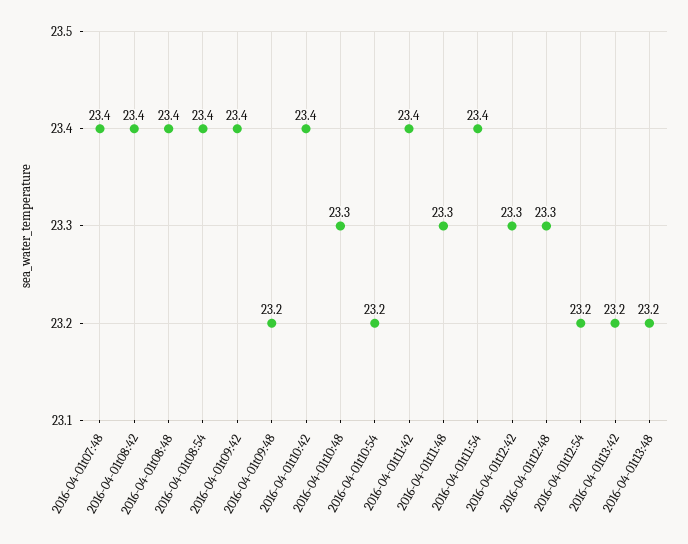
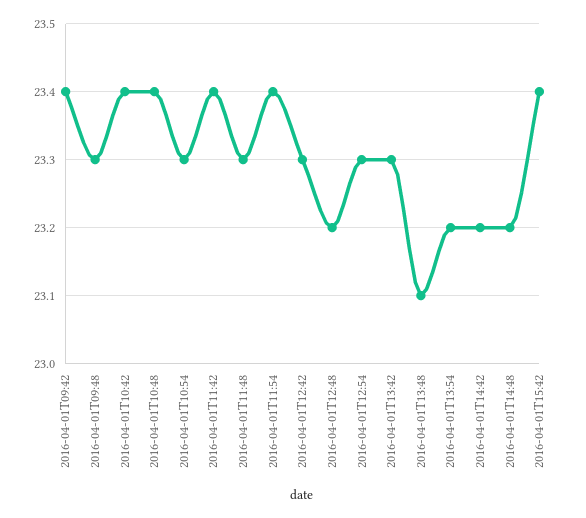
2016-04-01t07:48: 23.4 -> none
2016-04-01t08:42: 23.4 -> none
2016-04-01t08:48: 23.4 -> none
2016-04-01t08:54: 23.4 -> none
2016-04-01t09:48: 23.2 -> 23.3
2016-04-01t10:48: 23.3 -> 23.4
2016-04-01t10:54: 23.2 -> 23.3
2016-04-01t12:48: 23.3 -> 23.2
2016-04-01t12:54: 23.2 -> 23.3
2016-04-01t13:42: 23.2 -> 23.3
2016-04-01t13:48: 23.2 -> 23.1
2016-04-01T13:54: none -> 23.2
2016-04-01T14:42: none -> 23.2
2016-04-01T14:48: none -> 23.2
2016-04-01T15:42: none -> 23.4

